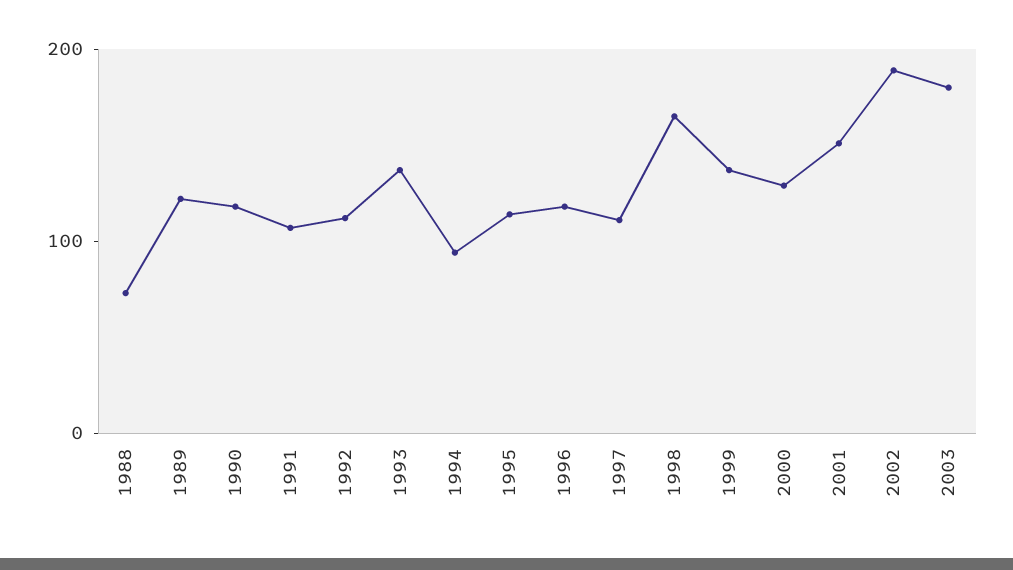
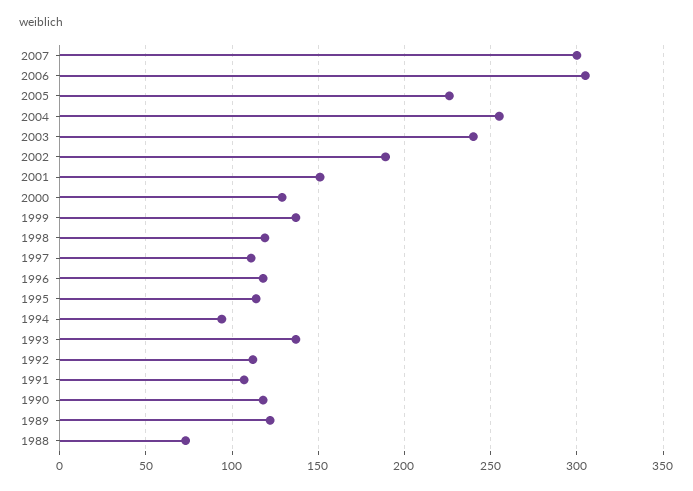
1998: 160 -> 120
2003: 180 -> 240
2007: none -> 300
2006: none -> 305
2005: none -> 225
2004: none -> 255

